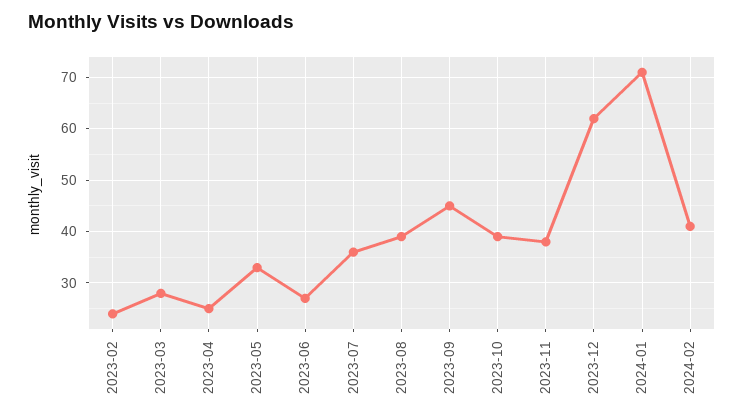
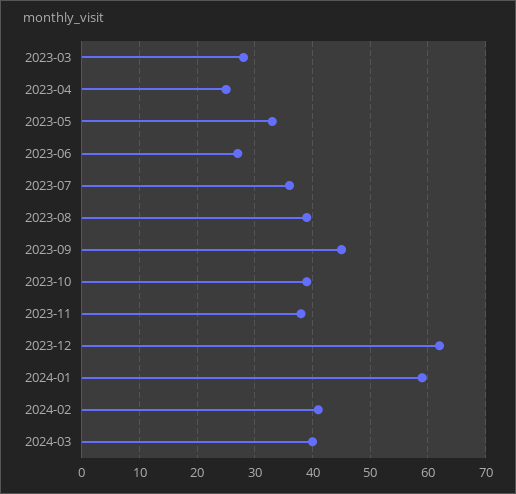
2023-02: 25 -> none
2024-01: 70 -> 60
2024-03: none -> 40

